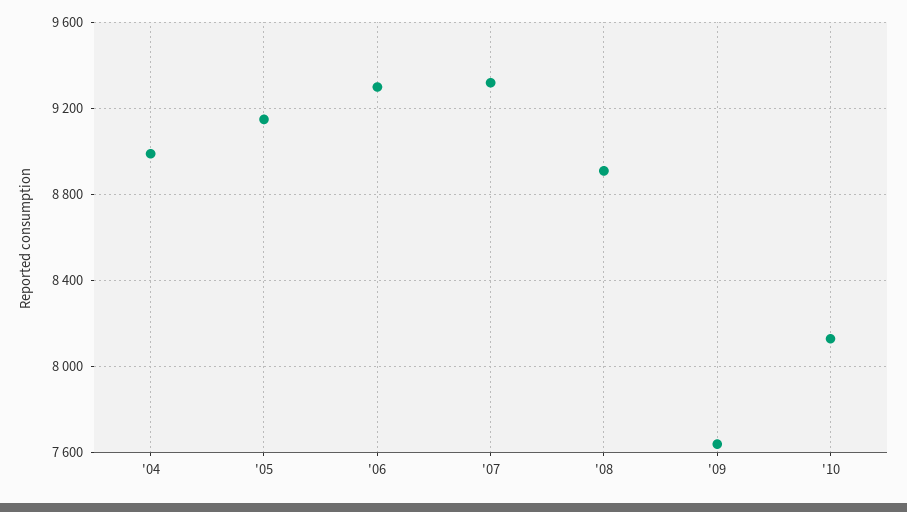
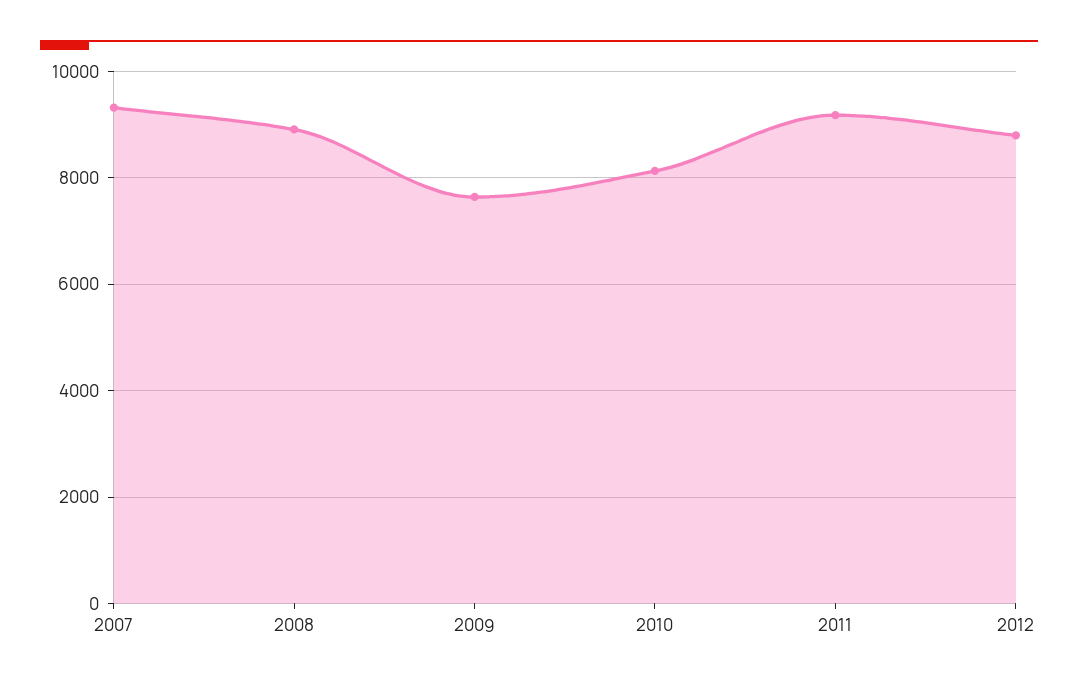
'04: 9000 -> none
'05: 9150 -> none
'06: 9300 -> none
2011: none -> 9200
2012: none -> 8800

